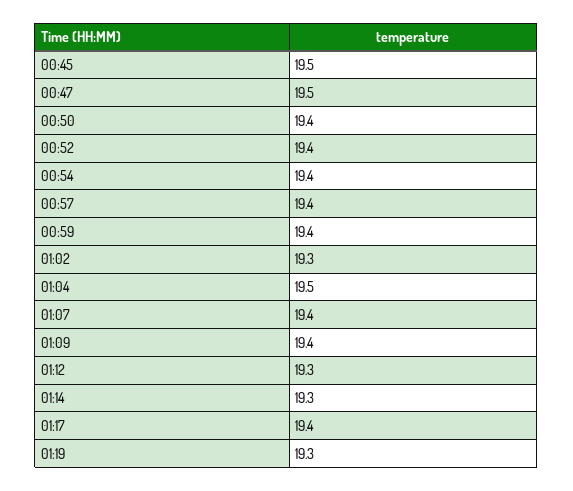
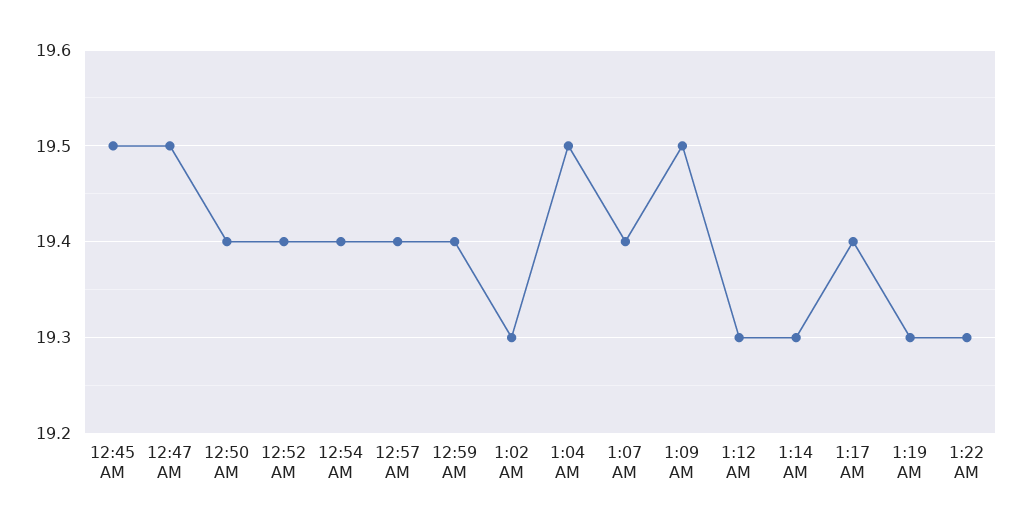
01:09: 19.4 -> 19.5
1:22 AM: none -> 19.3

